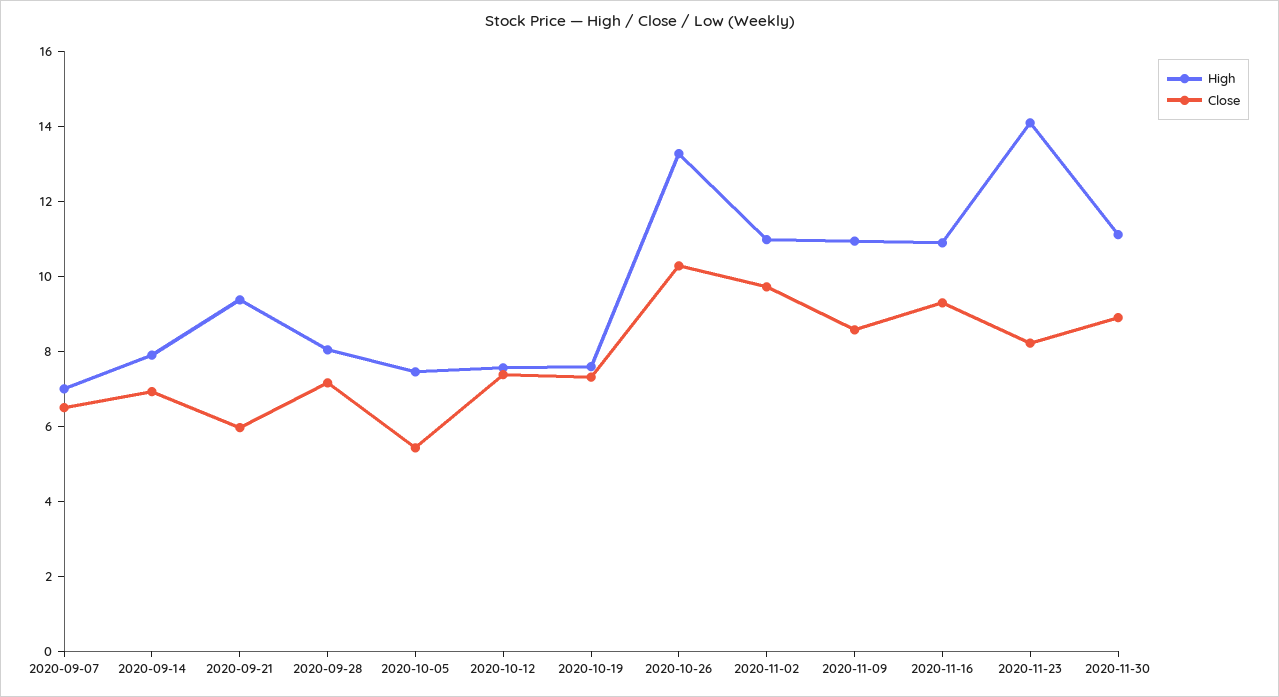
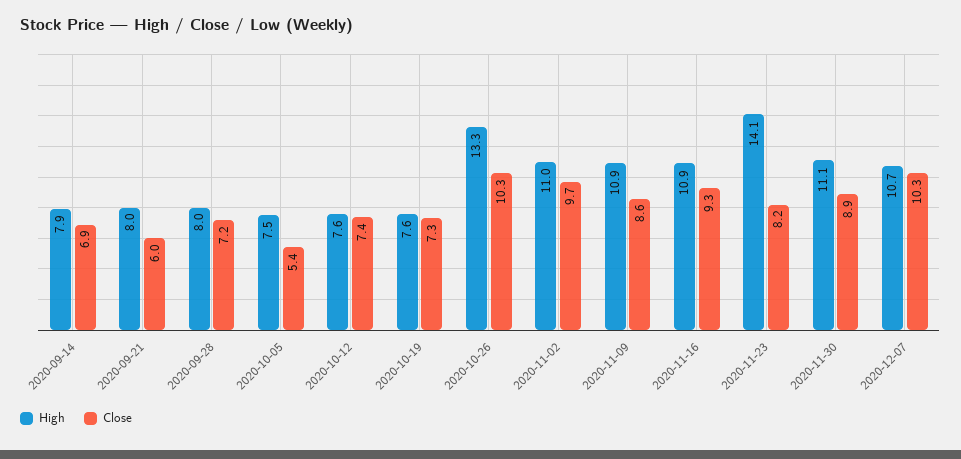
High, 2020-09-07: 7 -> none
Close, 2020-09-07: 6.5 -> none
High, 2020-09-21: 9.5 -> 8
High, 2020-12-07: none -> 10.7
Close, 2020-12-07: none -> 10.3

